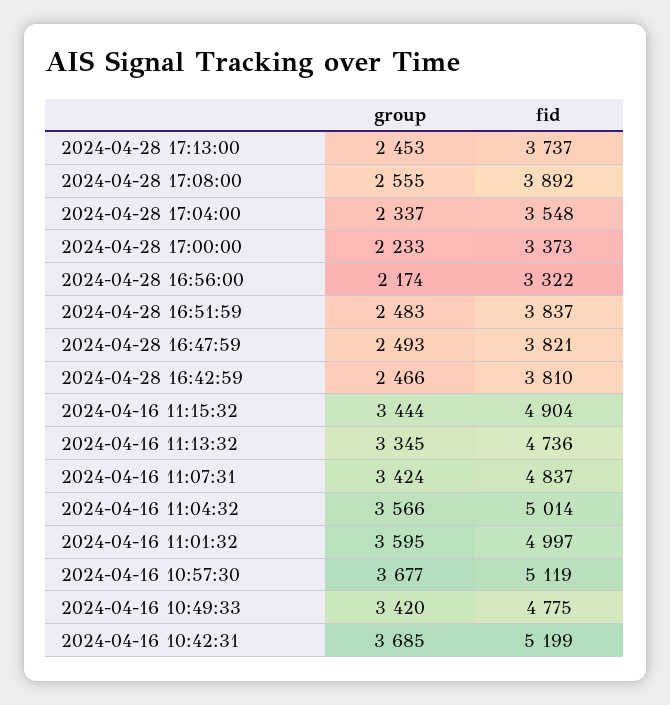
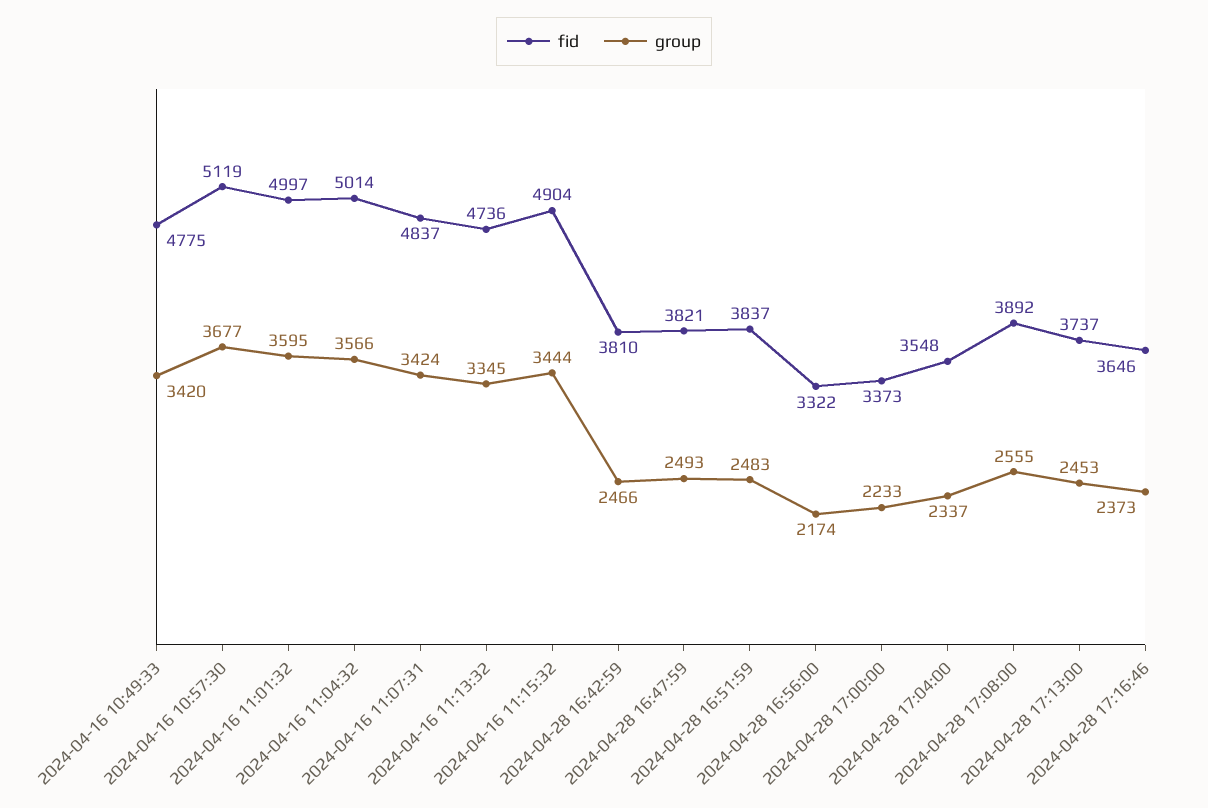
group, 2024-04-16 10:42:31: 3685 -> none
fid, 2024-04-16 10:42:31: 5199 -> none
fid, 2024-04-28 17:16:46: none -> 3646
group, 2024-04-28 17:16:46: none -> 2373

